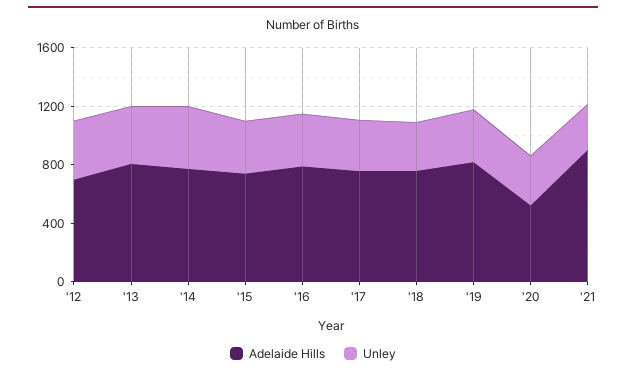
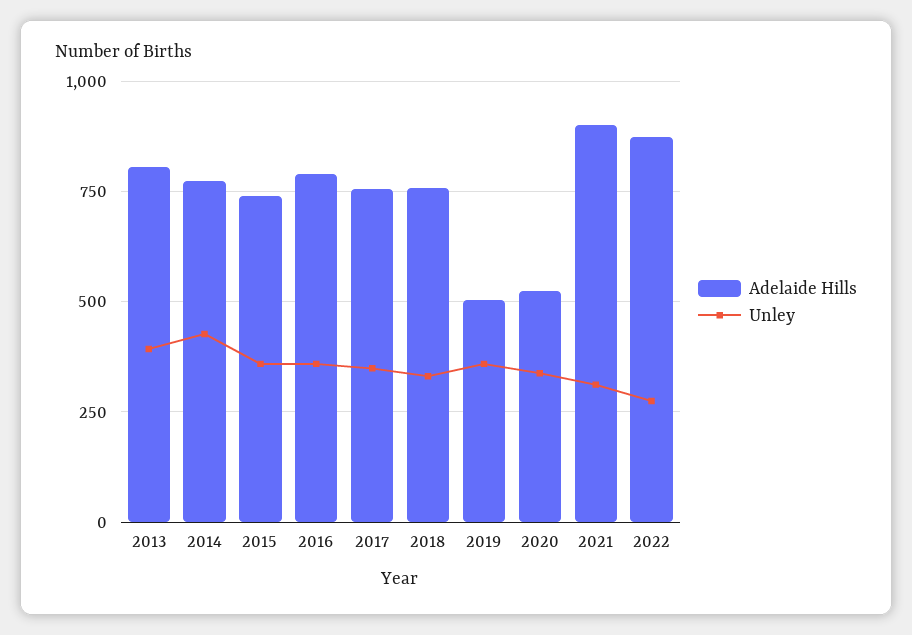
Adelaide Hills, '12: 700 -> none
Unley, '12: 400 -> none
Adelaide Hills, '19: 800 -> 500
Adelaide Hills, 2022: none -> 875
Unley, 2022: none -> 275

